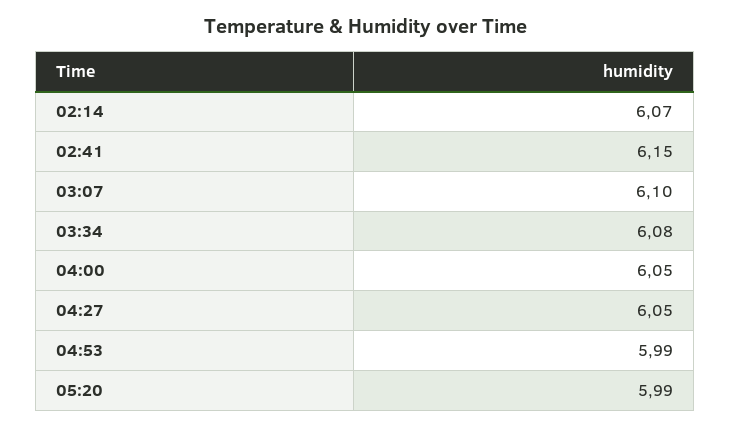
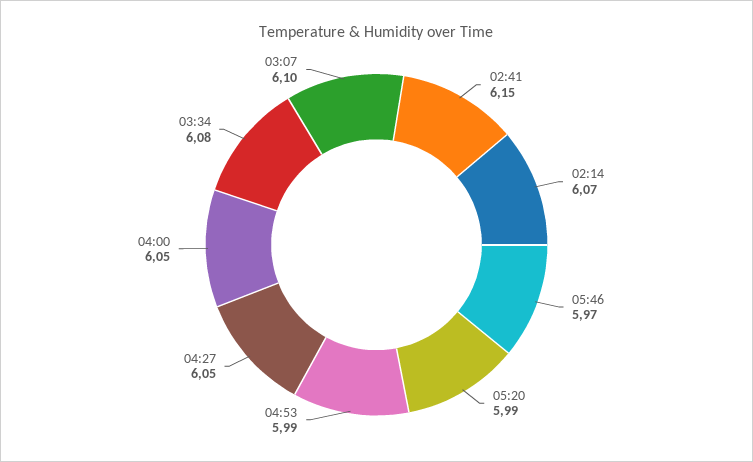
05:46: none -> 5.97

